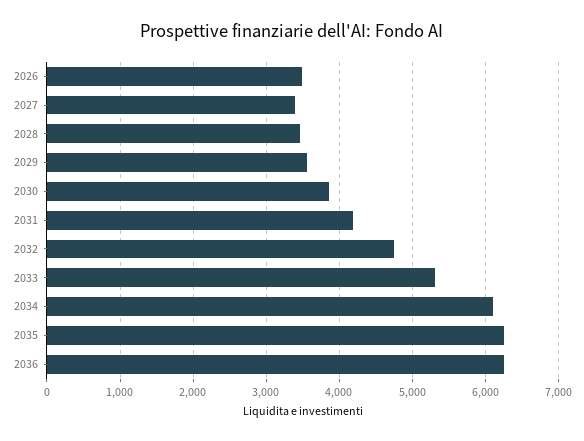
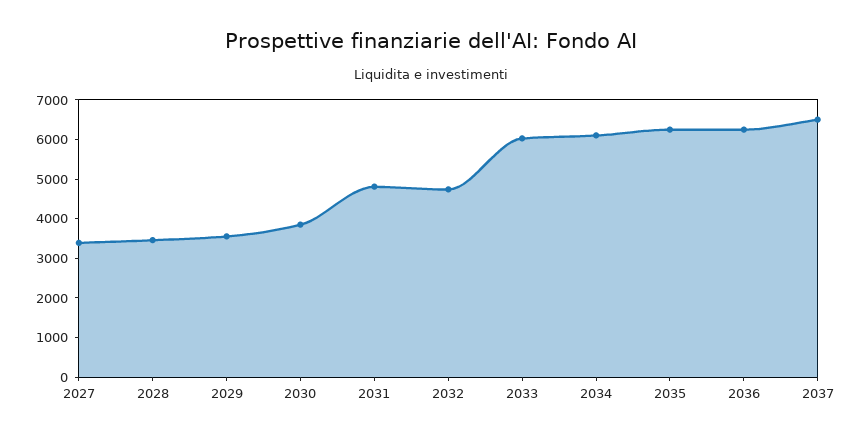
2026: 3500 -> none
2031: 4200 -> 4750
2033: 5300 -> 6000
2037: none -> 6500

